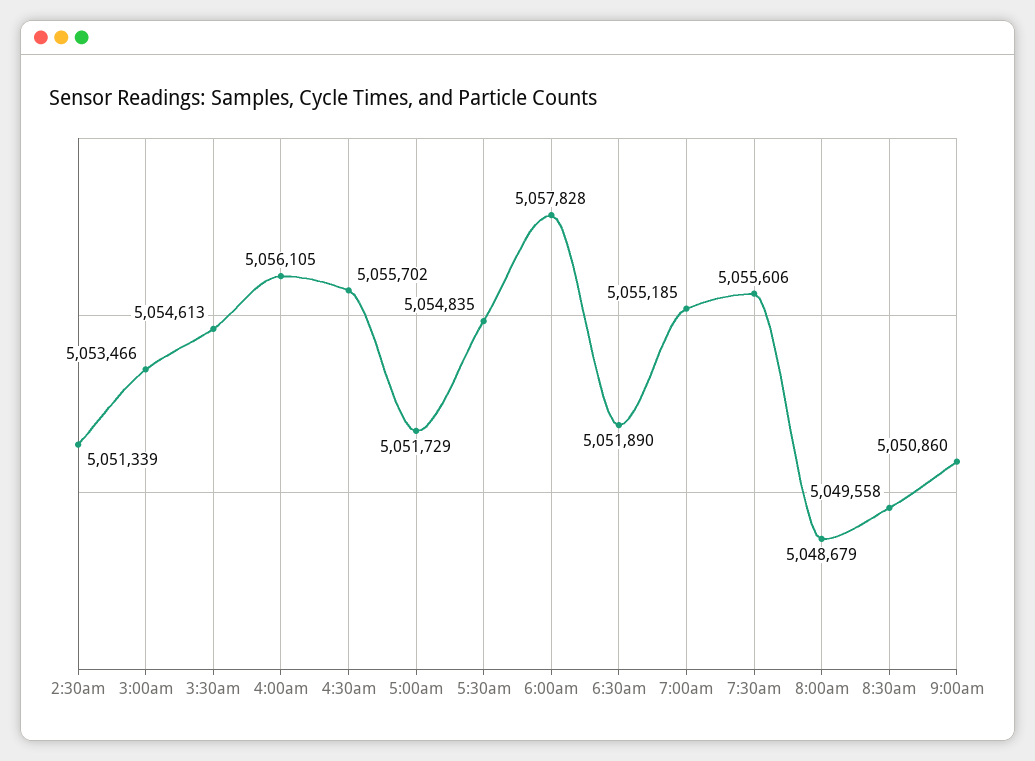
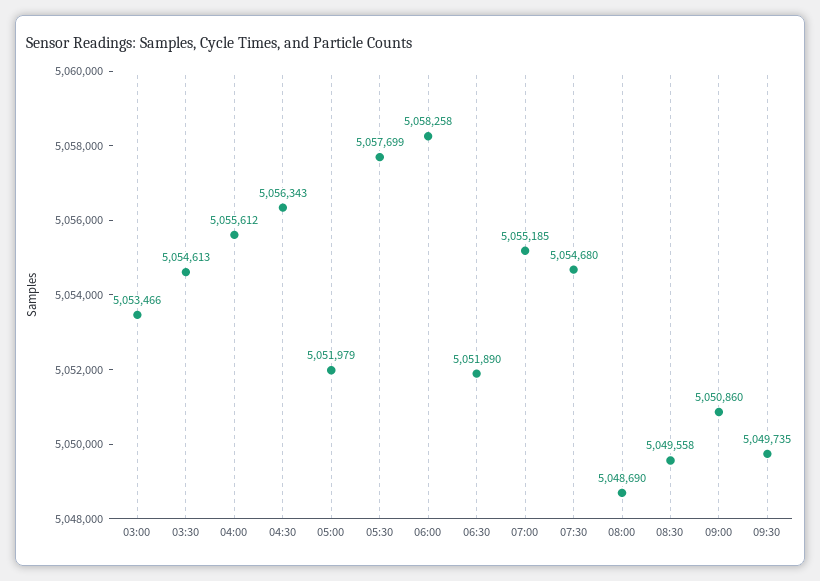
2:30am: 5051339 -> none
4:00am: 5056105 -> 5055612
4:30am: 5055702 -> 5056343
5:00am: 5051729 -> 5051979
5:30am: 5054835 -> 5057699
6:00am: 5057828 -> 5058258
7:30am: 5055606 -> 5054680
8:00am: 5048679 -> 5048690
09:30: none -> 5049735

